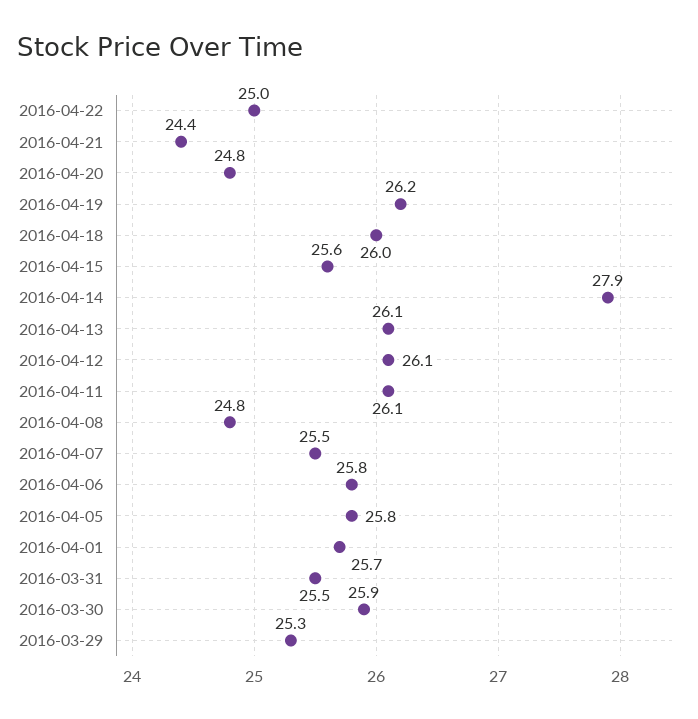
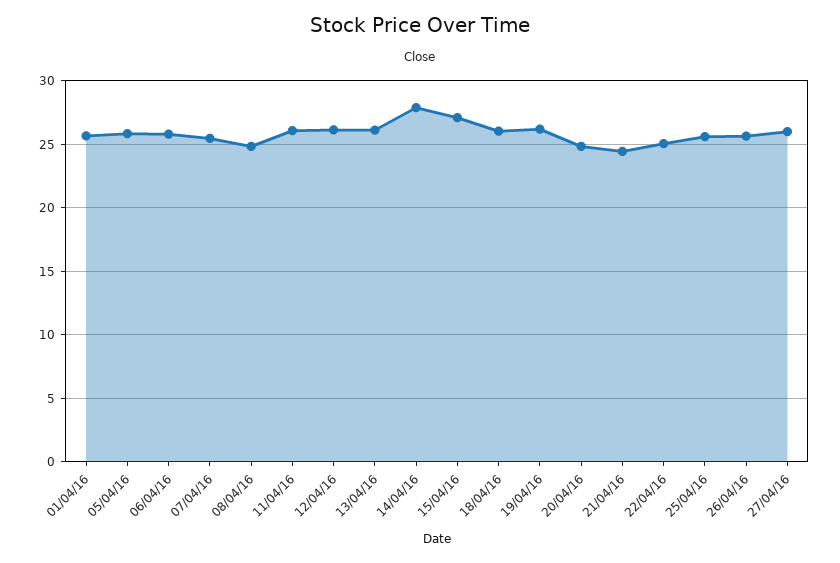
2016-04-15: 25.6 -> 27
2016-03-31: 25.5 -> none
2016-03-30: 25.9 -> none
2016-03-29: 25.3 -> none
25/04/16: none -> 25.5
26/04/16: none -> 25.5
27/04/16: none -> 26

